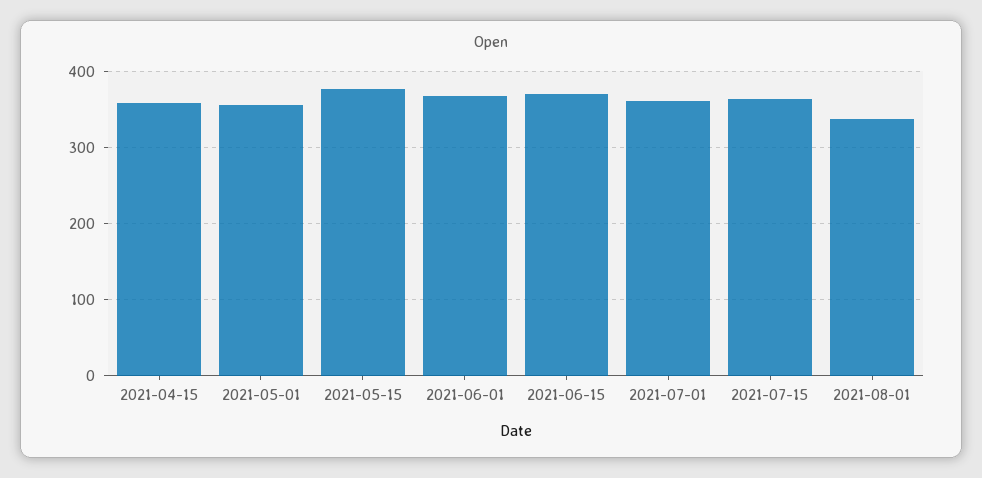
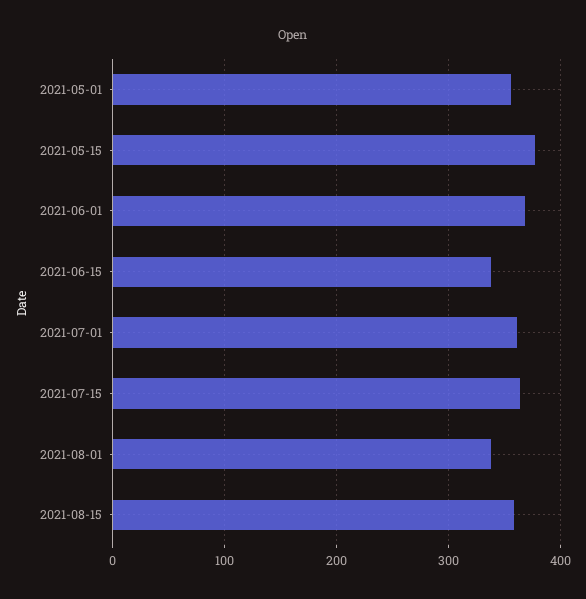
2021-04-15: 360 -> none
2021-06-15: 370 -> 340
2021-08-15: none -> 360

